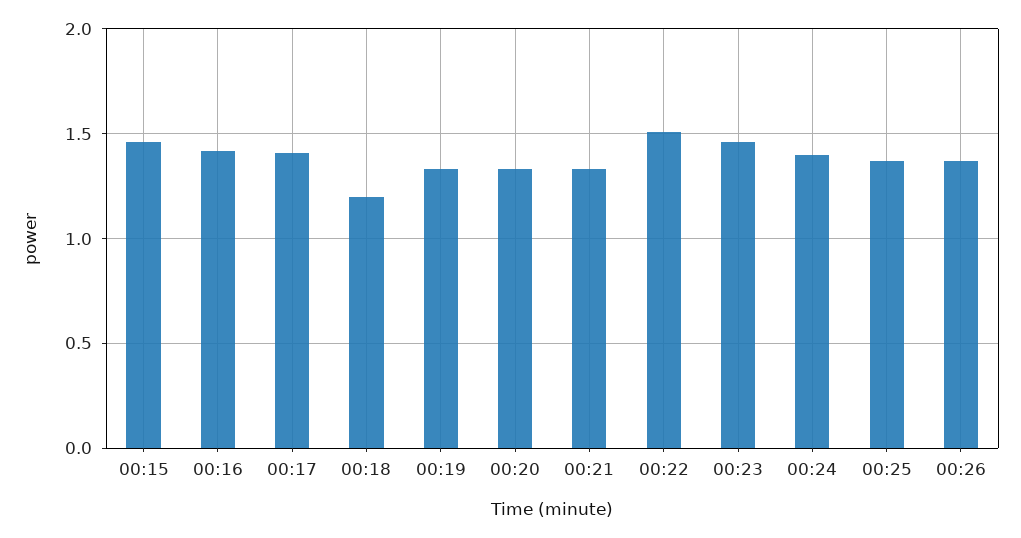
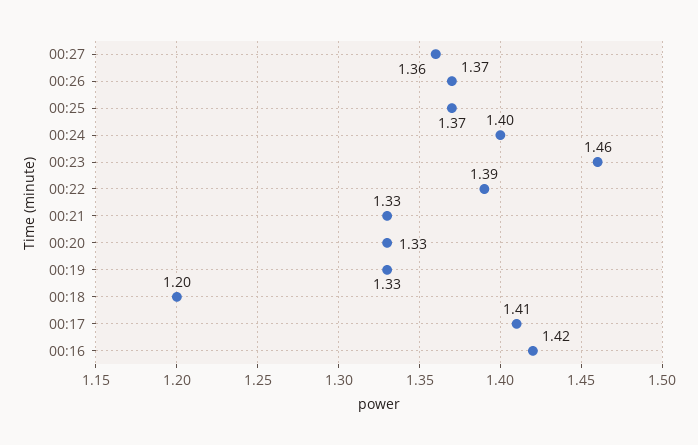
00:15: 1.45 -> none
00:22: 1.5 -> 1.39
00:27: none -> 1.36

